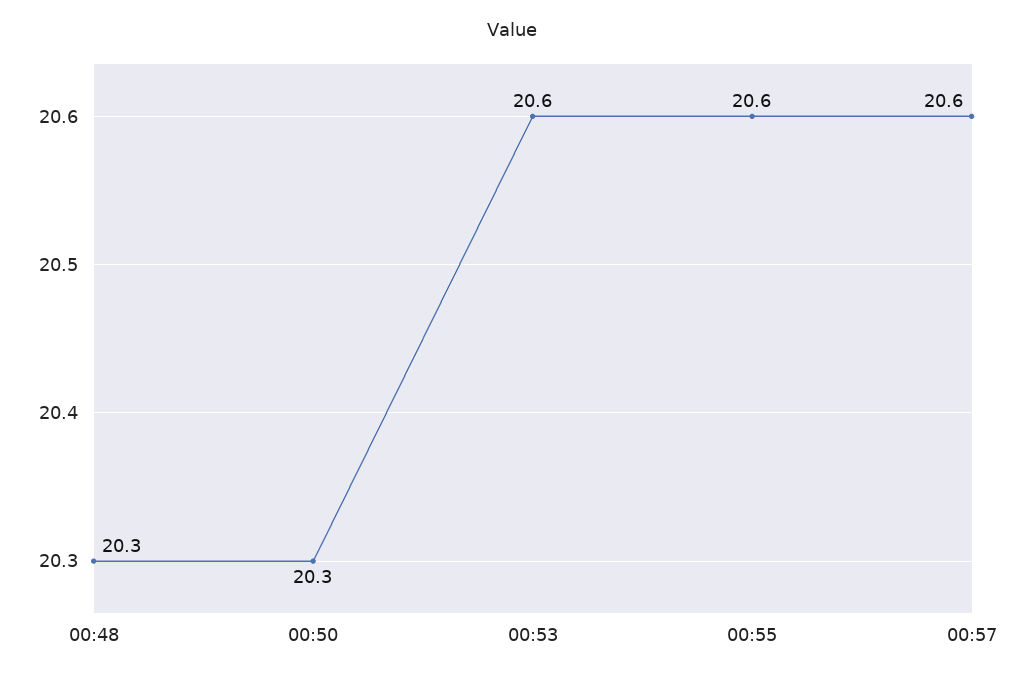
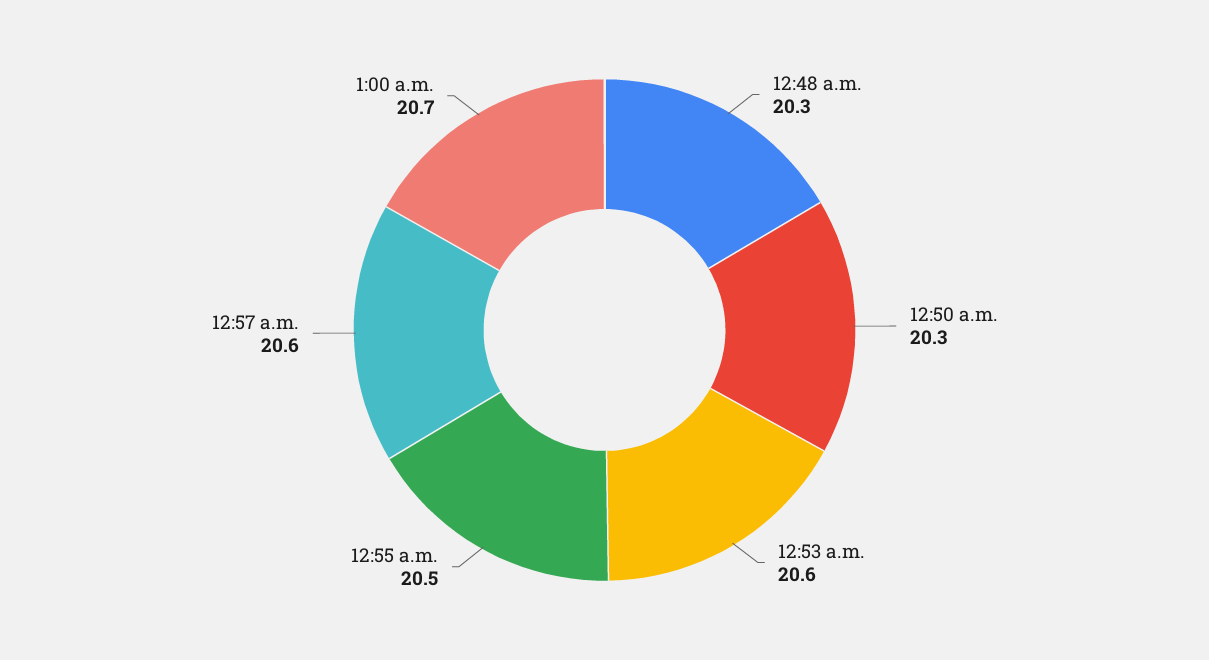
00:55: 20.6 -> 20.5
1:00 a.m.: none -> 20.7

